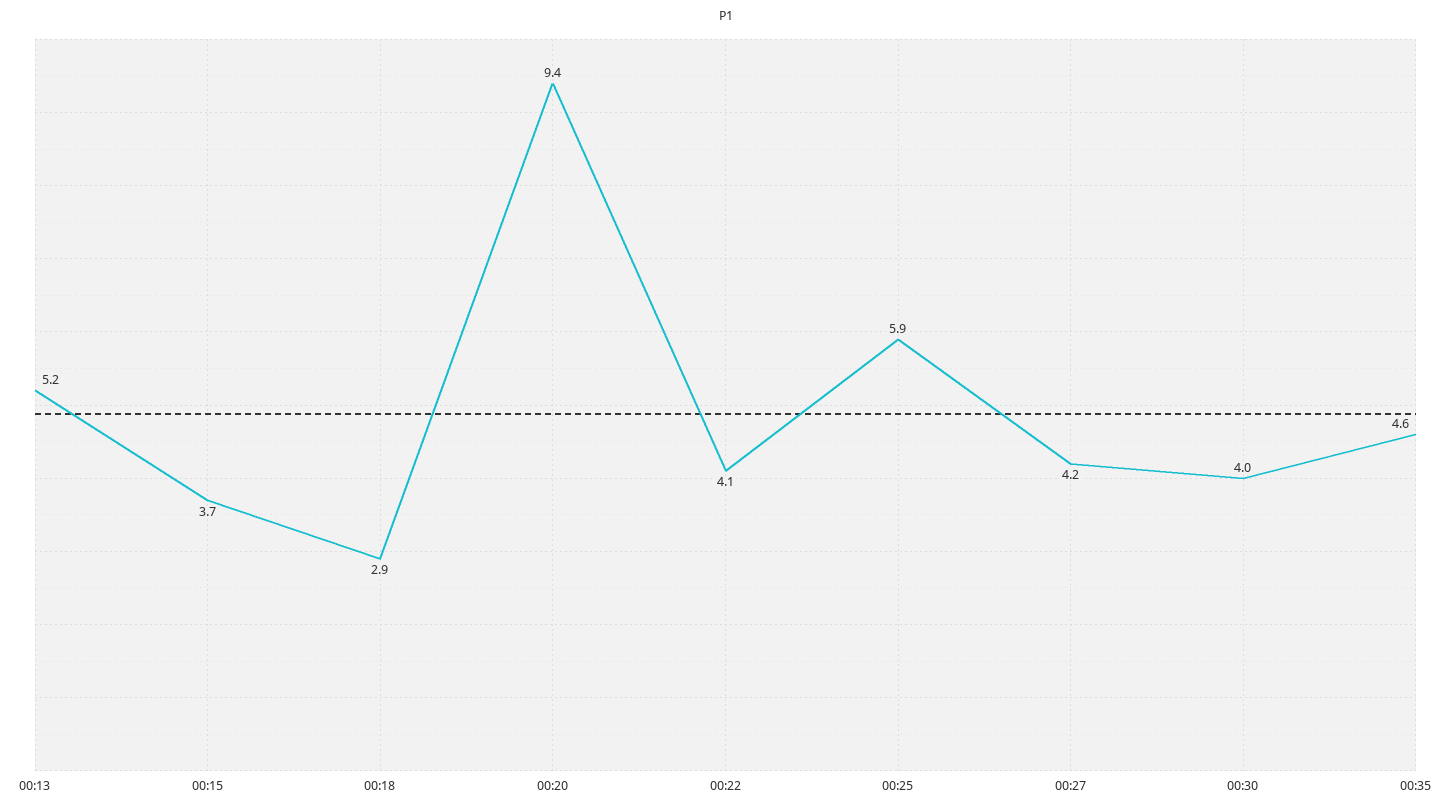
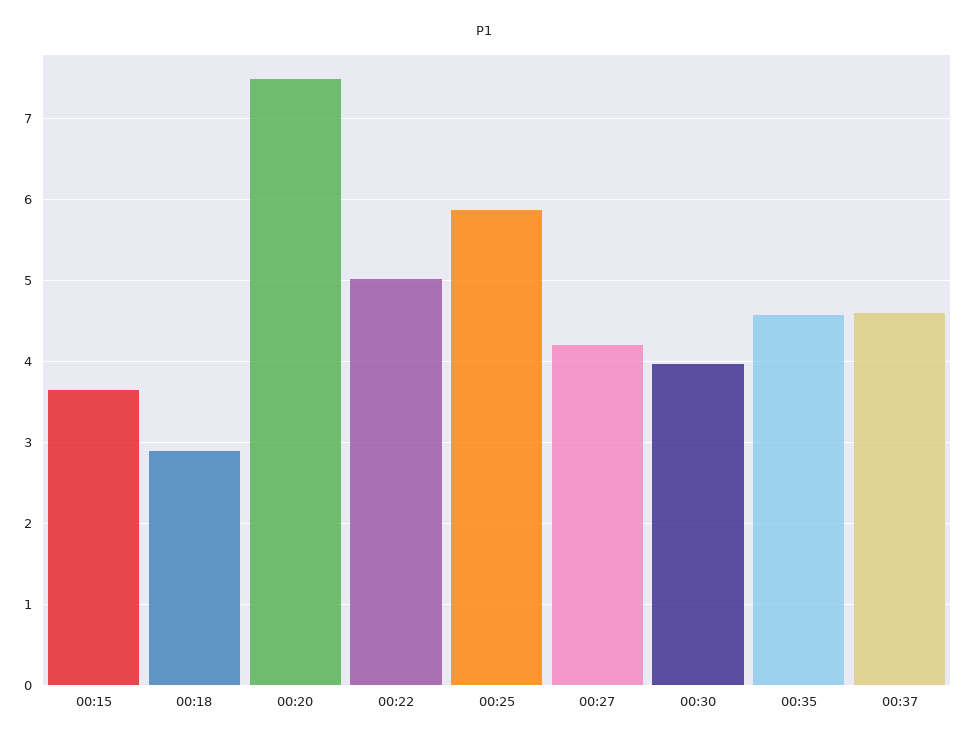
00:13: 5.2 -> none
00:20: 9.4 -> 7.5
00:22: 4.1 -> 5
00:37: none -> 4.6

